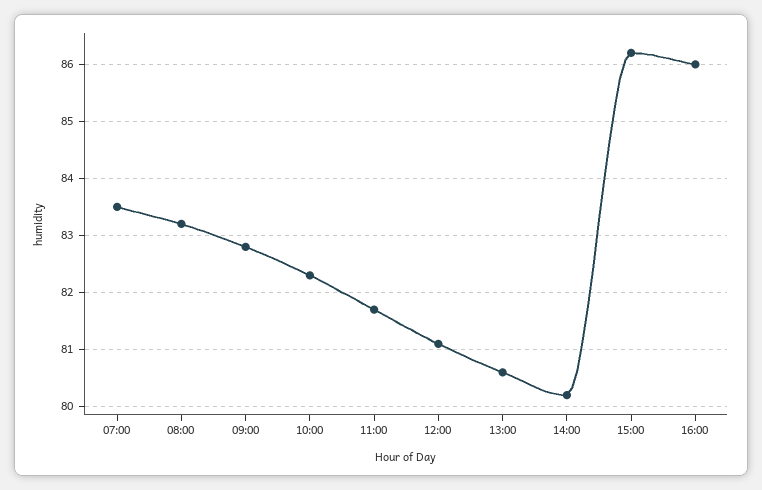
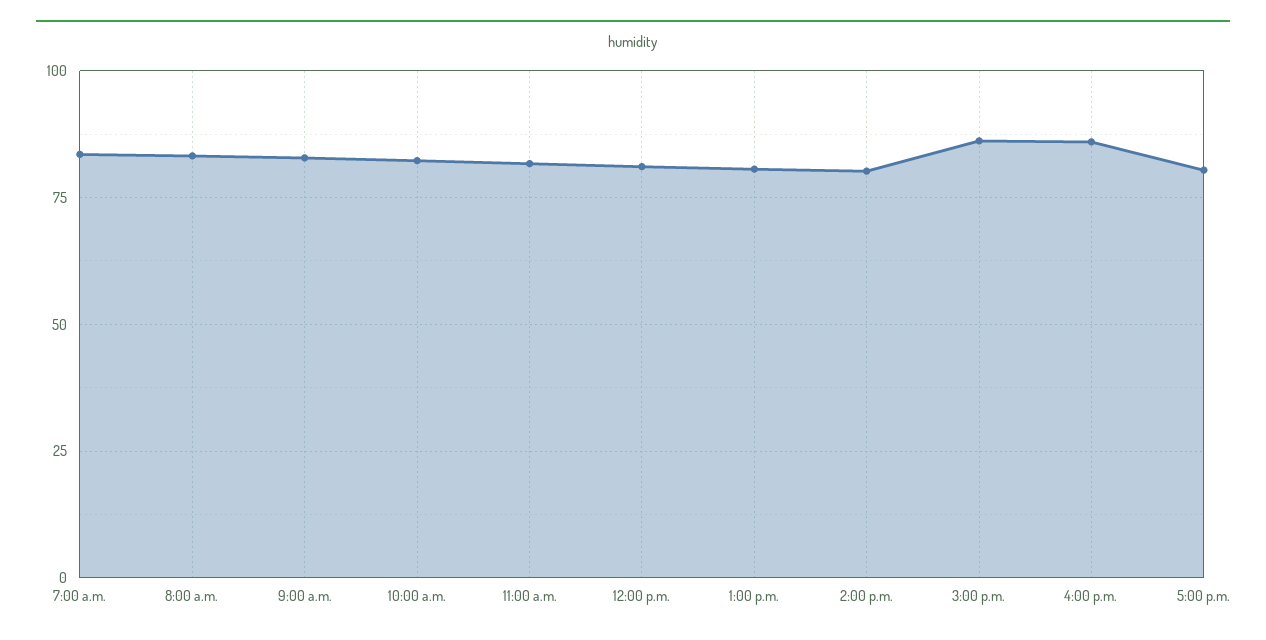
5:00 p.m.: none -> 80

